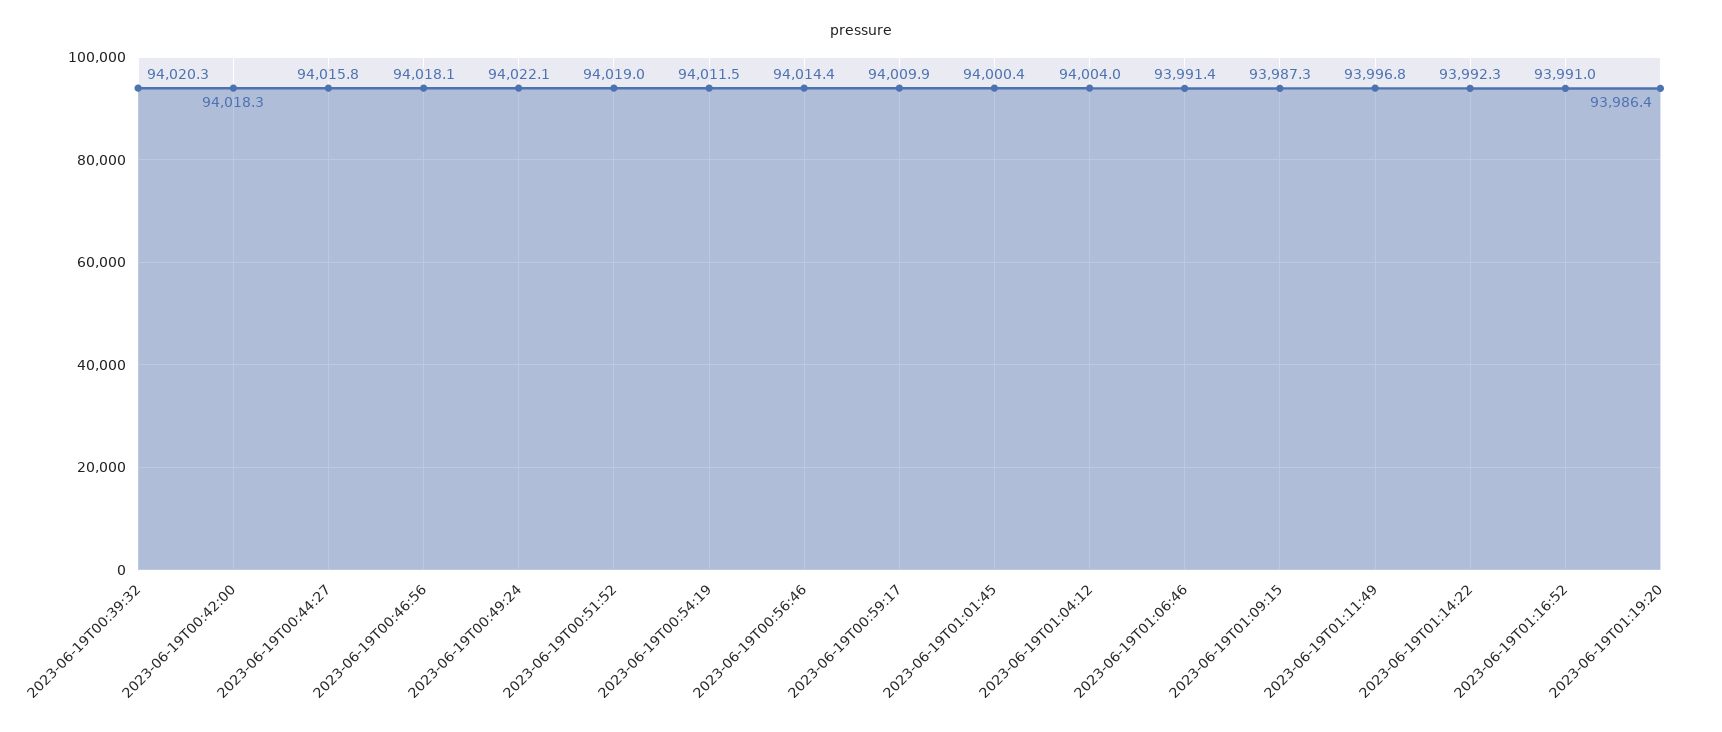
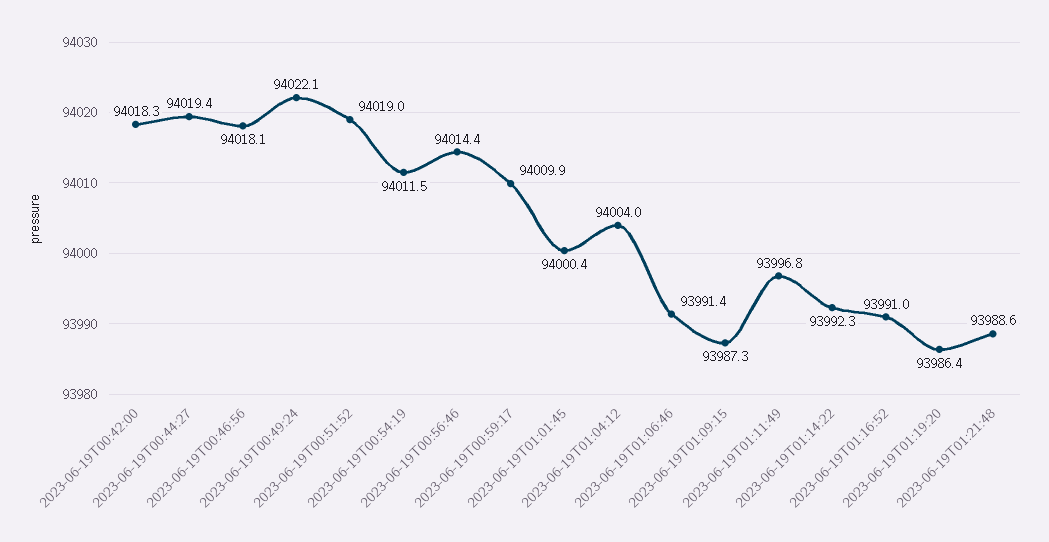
2023-06-19T00:39:32: 94020.3 -> none
2023-06-19T00:44:27: 94015.8 -> 94019.4
2023-06-19T01:21:48: none -> 93988.6

